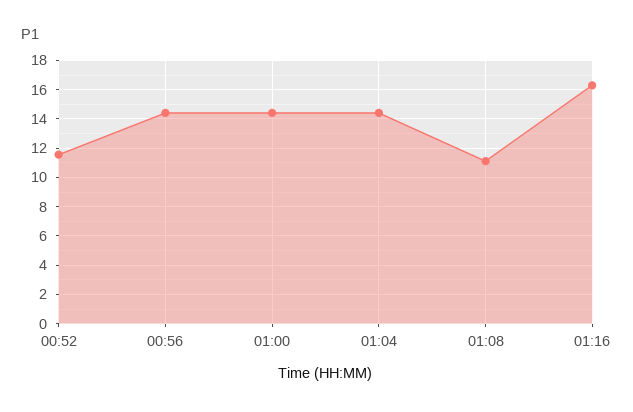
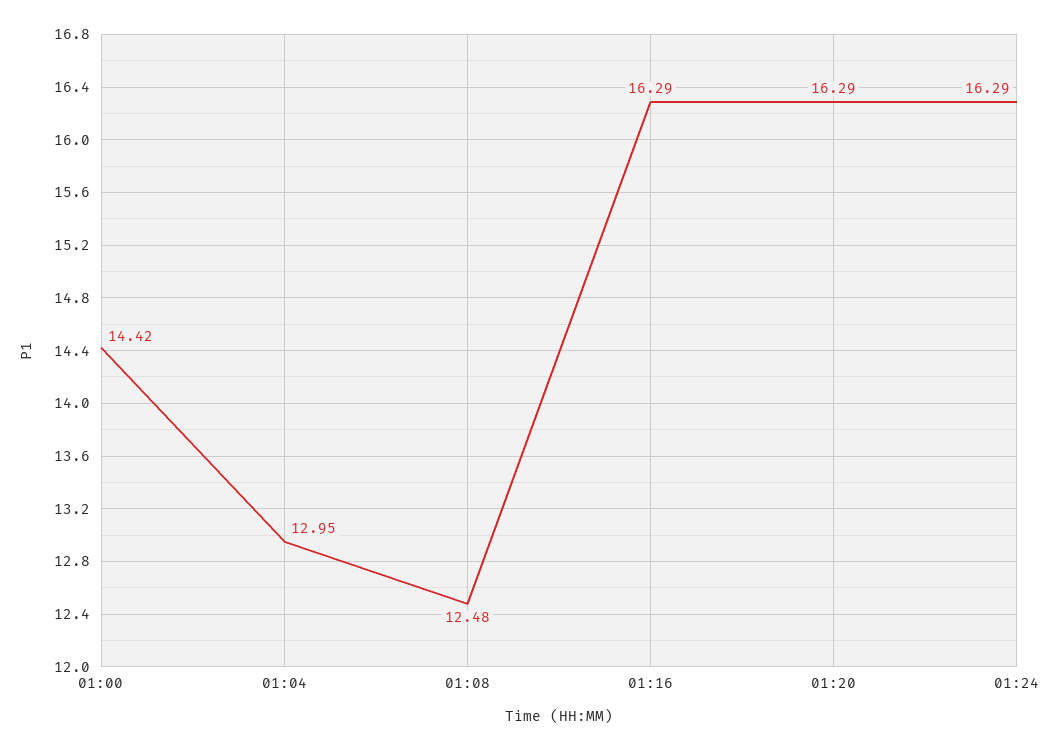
00:52: 11.5 -> none
00:56: 14.5 -> none
01:04: 14.5 -> 12.95
01:08: 11 -> 12.48
01:20: none -> 16.29
01:24: none -> 16.29

